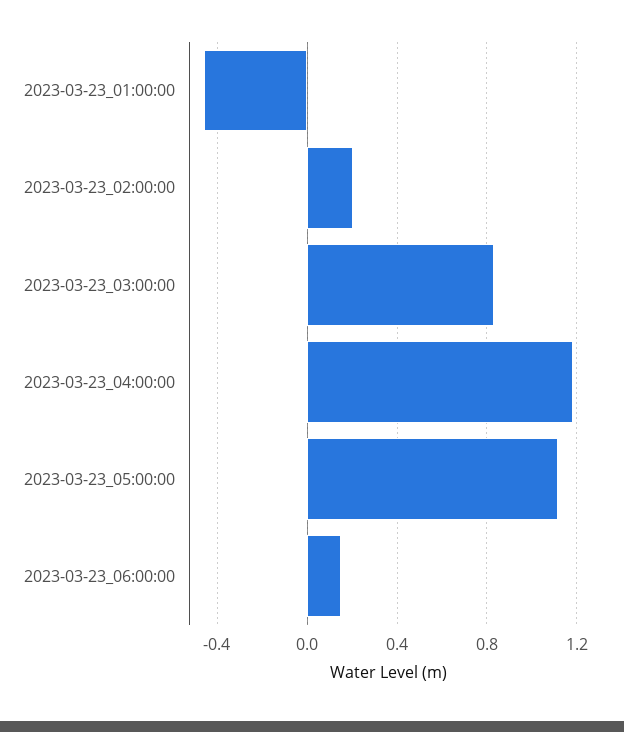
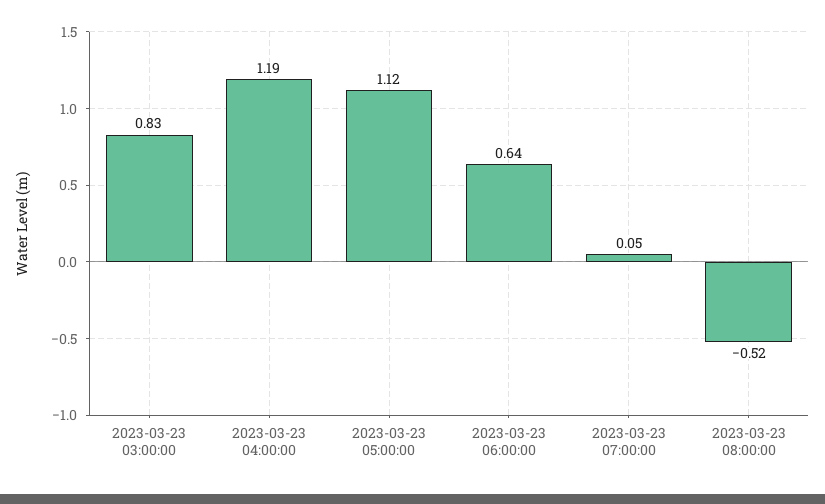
2023-03-23_01:00:00: -0.45 -> none
2023-03-23_02:00:00: 0.2 -> none
2023-03-23_06:00:00: 0.15 -> 0.64
2023-03-23 07:00:00: none -> 0.05
2023-03-23 08:00:00: none -> -0.52

